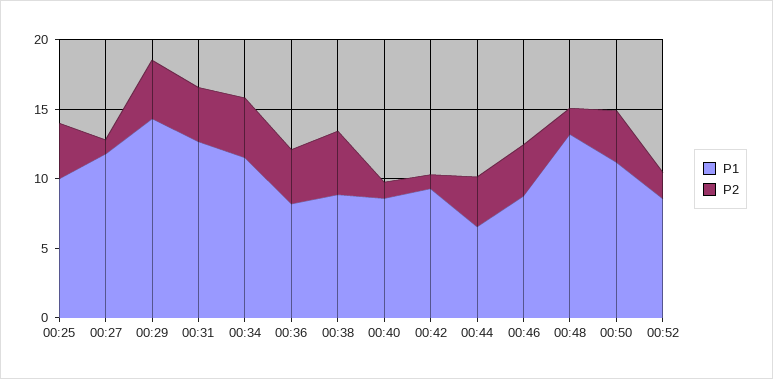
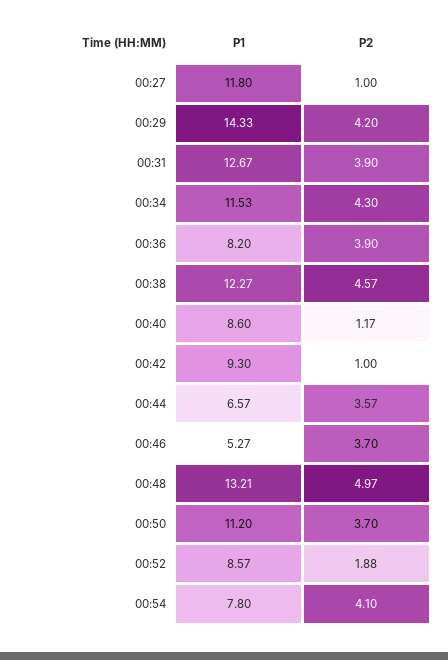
P1, 00:25: 10 -> none
P2, 00:25: 4 -> none
P1, 00:38: 9 -> 12.27
P1, 00:46: 9 -> 5.27
P2, 00:48: 2 -> 4.97
P1, 00:54: none -> 7.8
P2, 00:54: none -> 4.1

